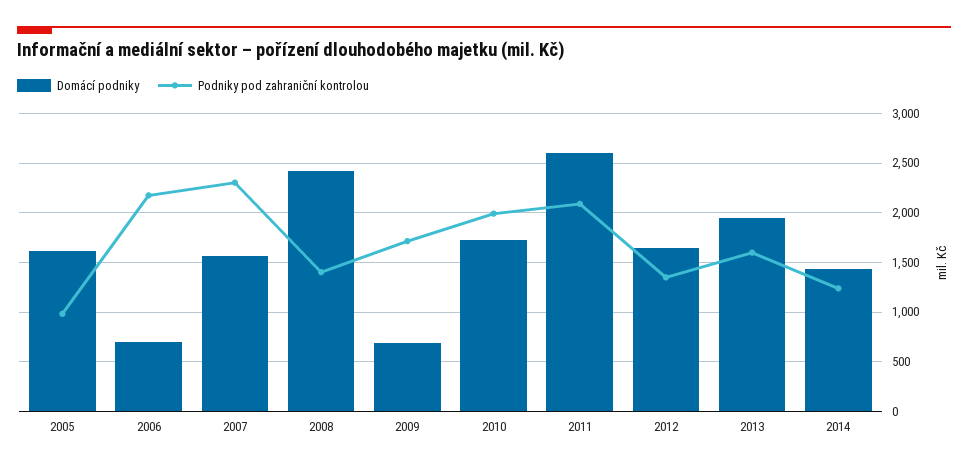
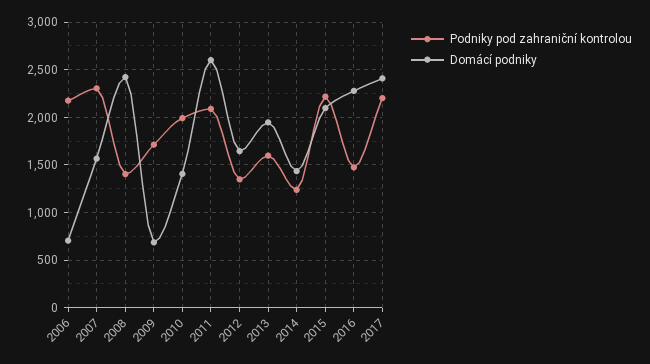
Domácí podniky, 2005: 1600 -> none
Podniky pod zahraniční kontrolou, 2005: 1000 -> none
Domácí podniky, 2010: 1700 -> 1400
Podniky pod zahraniční kontrolou, 2015: none -> 2200
Domácí podniky, 2015: none -> 2100
Podniky pod zahraniční kontrolou, 2016: none -> 1500
Domácí podniky, 2016: none -> 2300
Podniky pod zahraniční kontrolou, 2017: none -> 2200
Domácí podniky, 2017: none -> 2400

